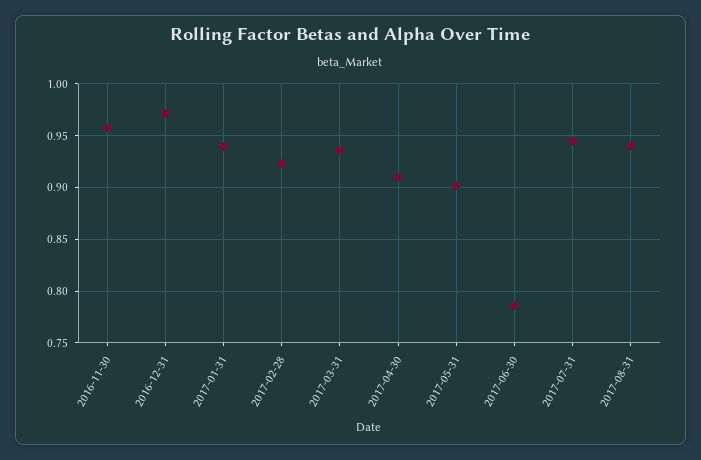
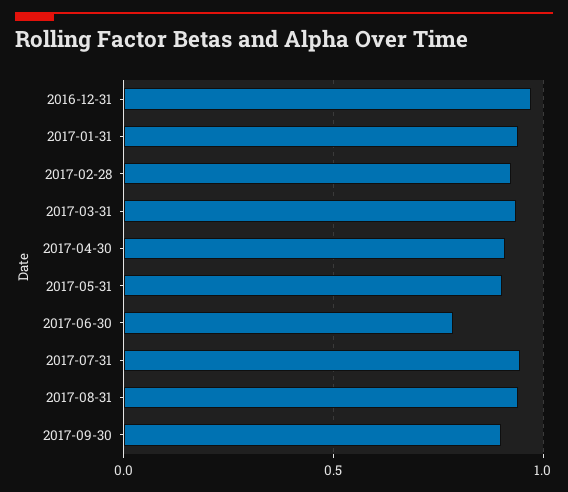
2016-11-30: 0.96 -> none
2017-09-30: none -> 0.9

